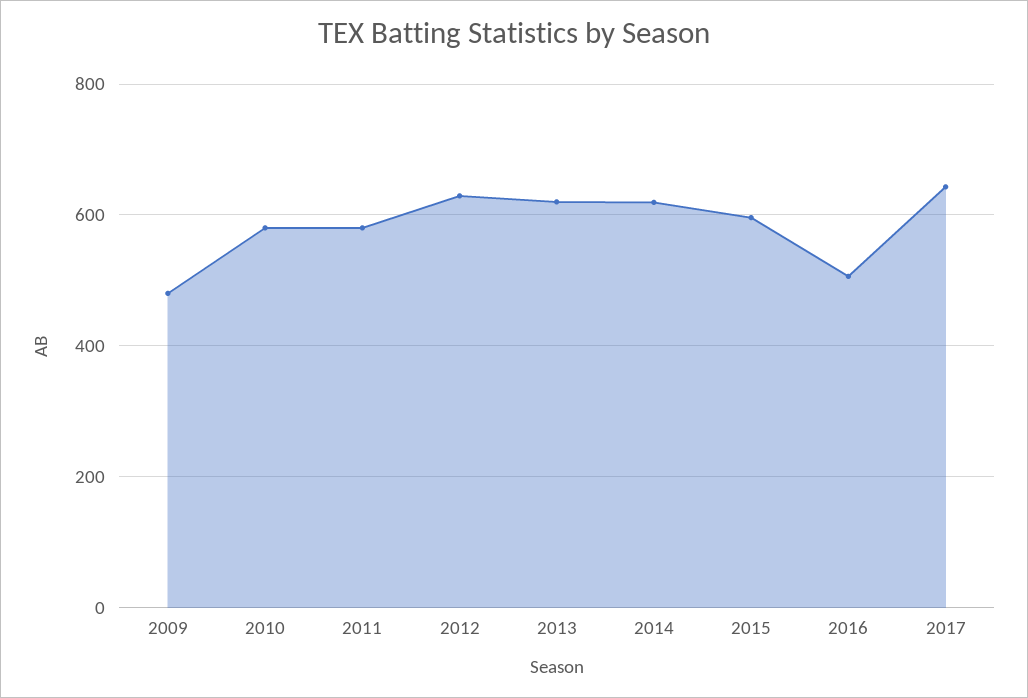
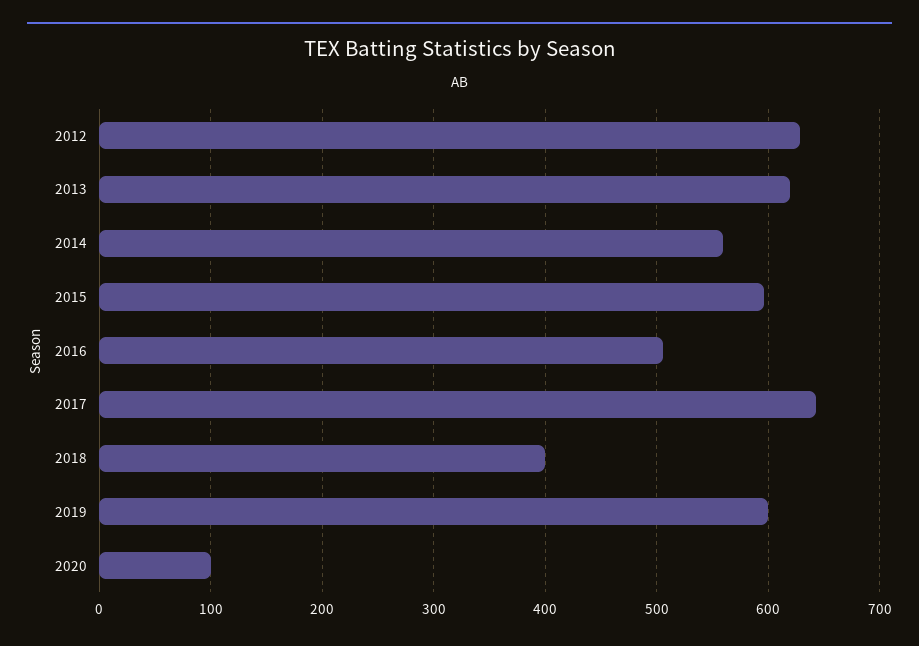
2009: 480 -> none
2010: 580 -> none
2011: 580 -> none
2014: 620 -> 560
2018: none -> 400
2019: none -> 600
2020: none -> 100

